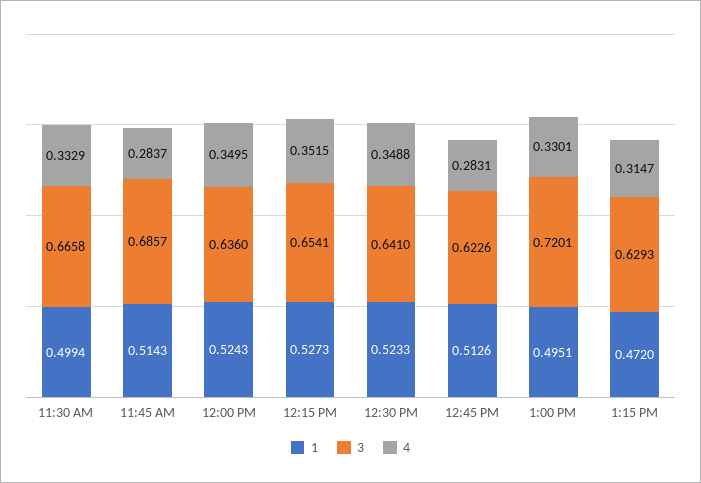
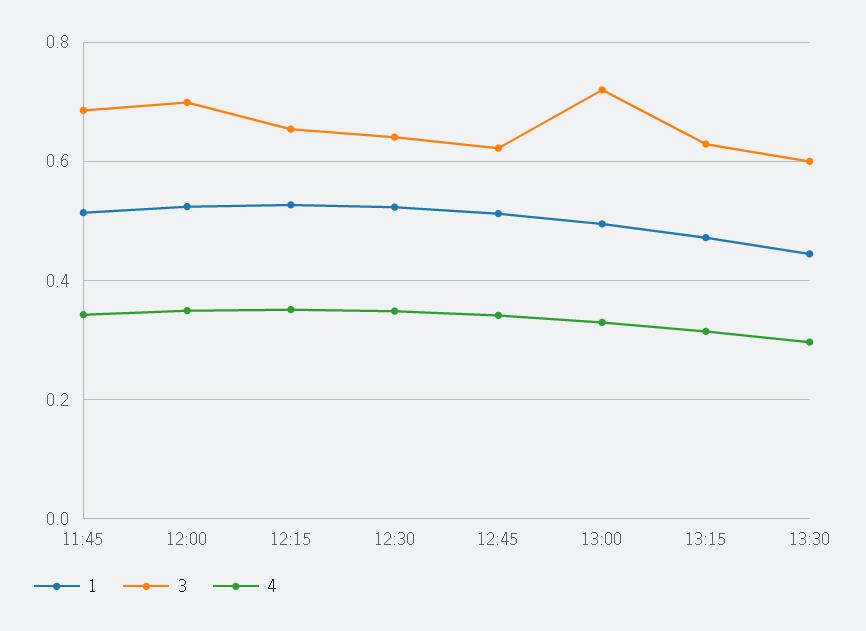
1, 11:30 AM: 0.4994 -> none
3, 11:30 AM: 0.6658 -> none
4, 11:30 AM: 0.3329 -> none
4, 11:45 AM: 0.2837 -> 0.34
3, 12:00 PM: 0.636 -> 0.7
4, 12:45 PM: 0.2831 -> 0.34
1, 13:30: none -> 0.44
3, 13:30: none -> 0.6
4, 13:30: none -> 0.3

